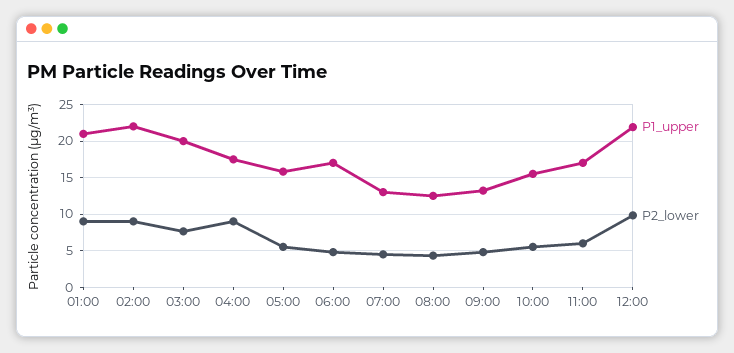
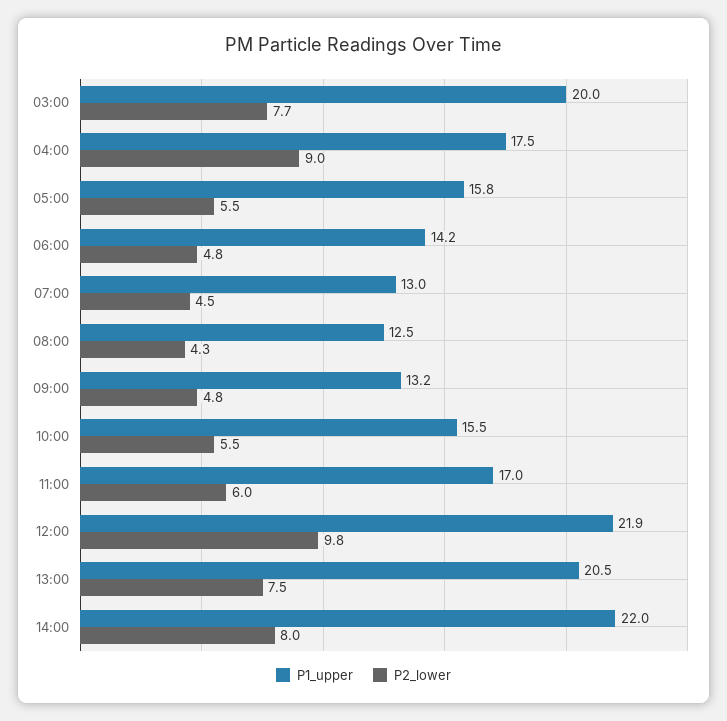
P1_upper, 01:00: 21 -> none
P2_lower, 01:00: 9 -> none
P1_upper, 02:00: 22 -> none
P2_lower, 02:00: 9 -> none
P1_upper, 06:00: 17 -> 14.2
P1_upper, 13:00: none -> 20.5
P2_lower, 13:00: none -> 7.5
P1_upper, 14:00: none -> 22
P2_lower, 14:00: none -> 8

